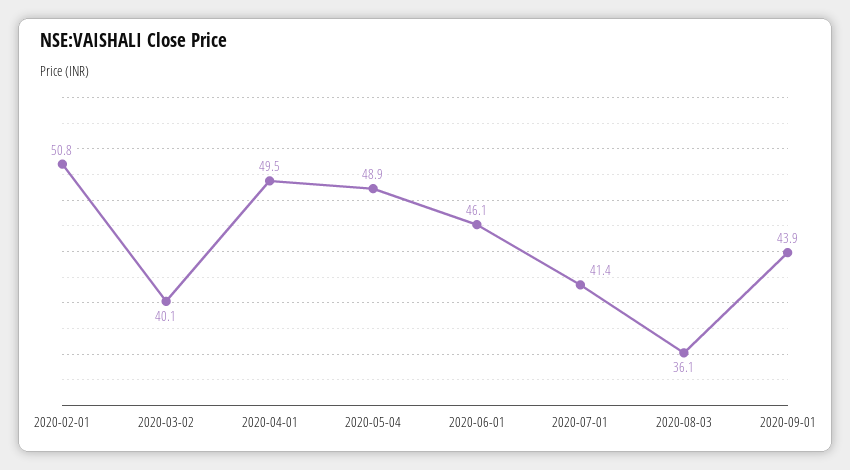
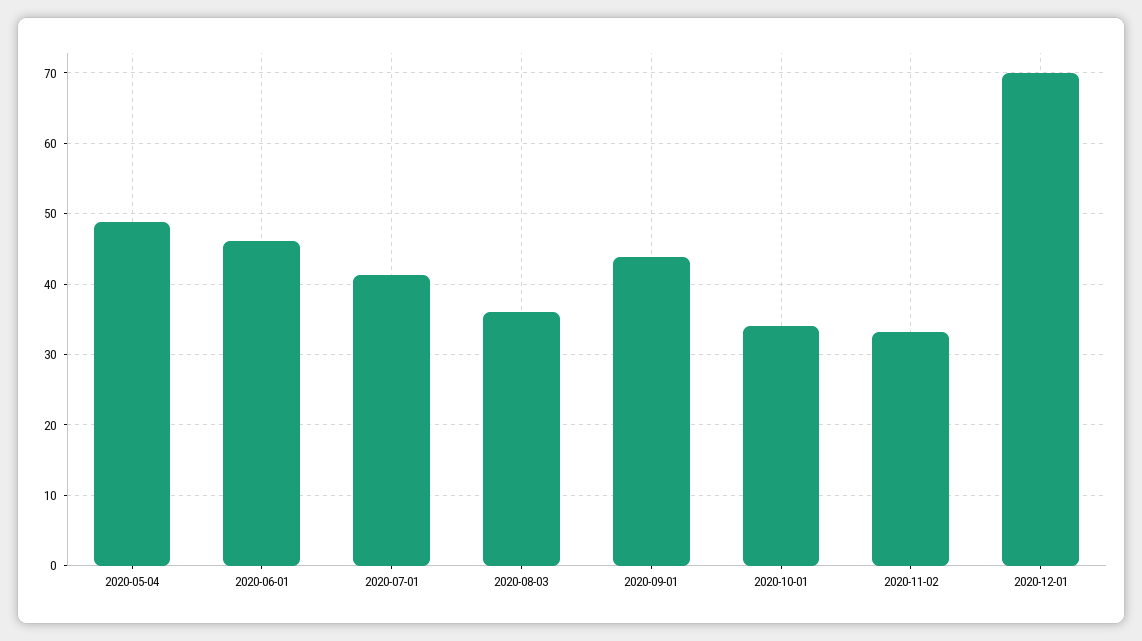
2020-02-01: 50.8 -> none
2020-03-02: 40.1 -> none
2020-04-01: 49.5 -> none
2020-10-01: none -> 34
2020-11-02: none -> 33
2020-12-01: none -> 70

